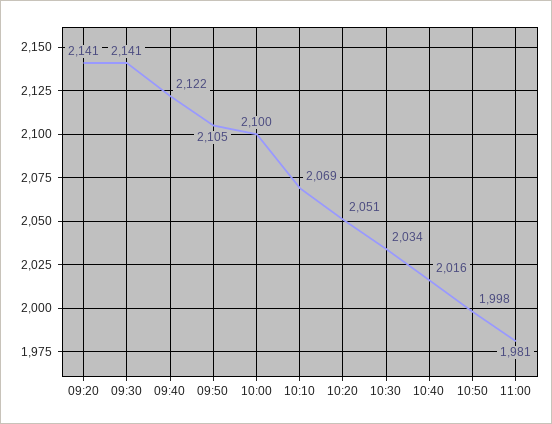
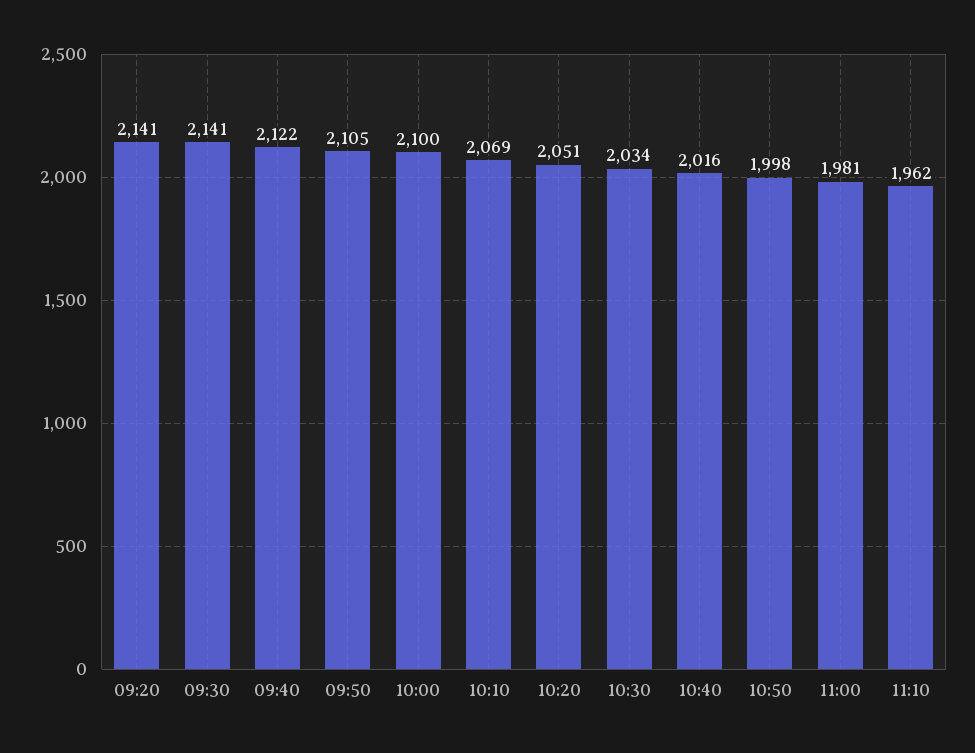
11:10: none -> 1962

